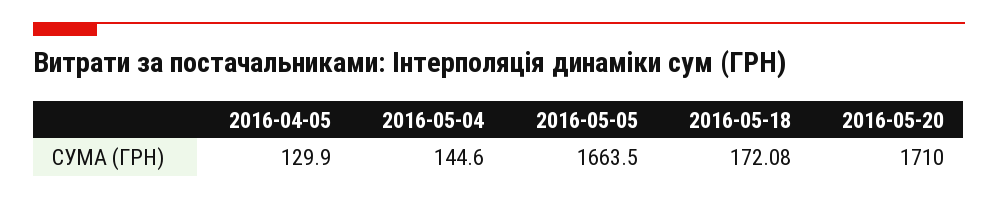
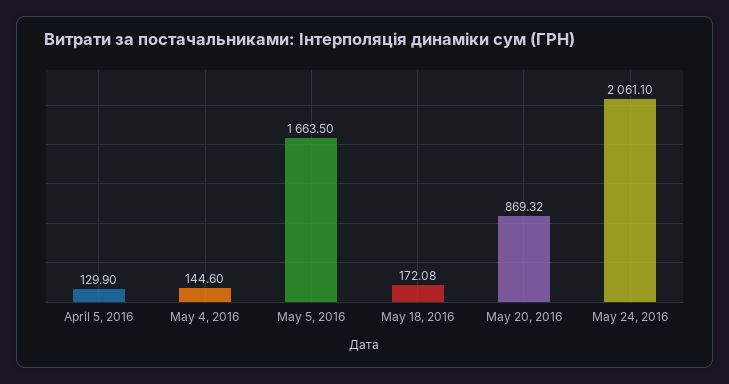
2016-05-20: 1710 -> 869.32
May 24, 2016: none -> 2061.1

